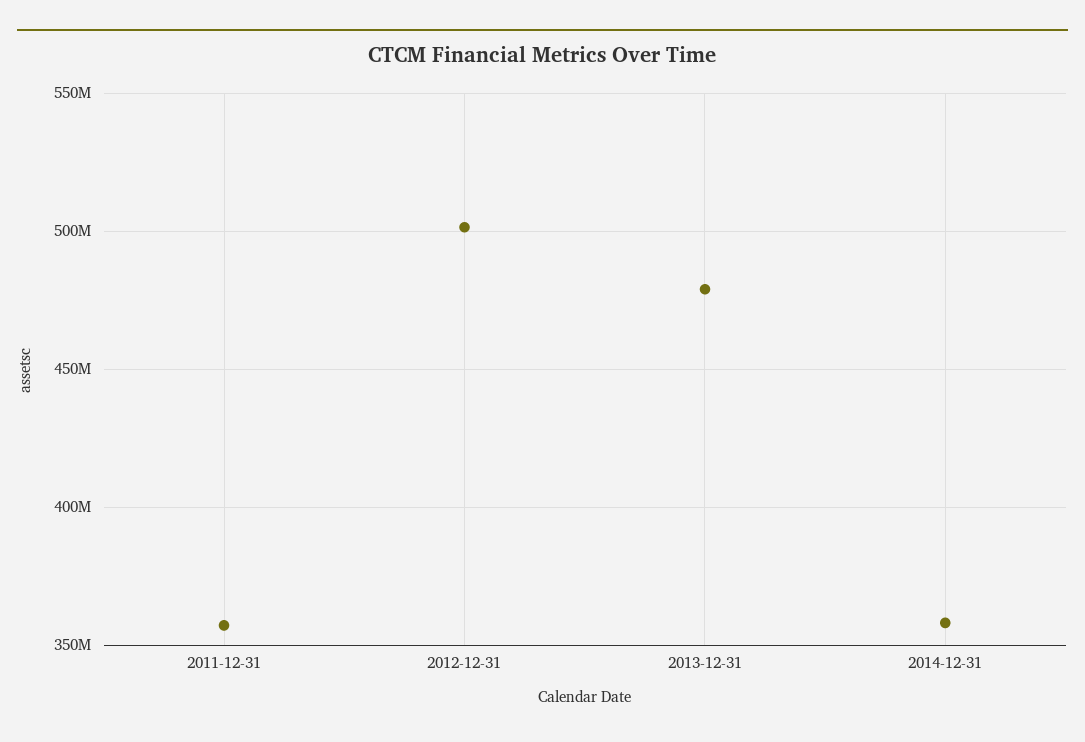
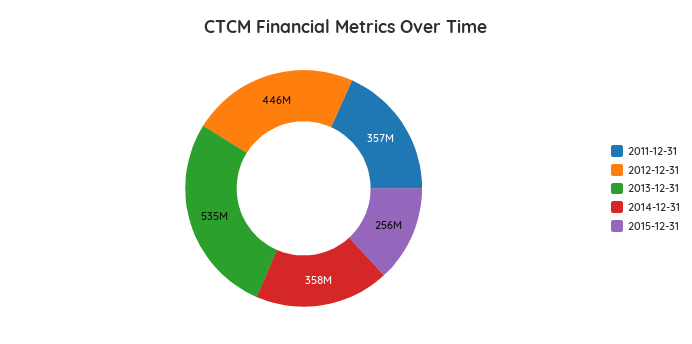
2012-12-31: 500000000 -> 446000000
2013-12-31: 480000000 -> 535000000
2015-12-31: none -> 256000000

